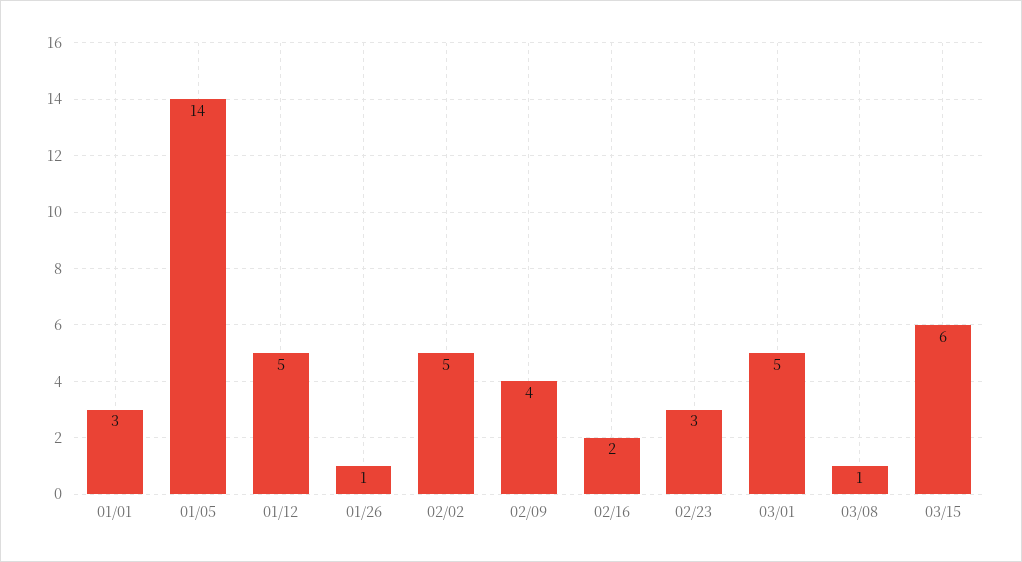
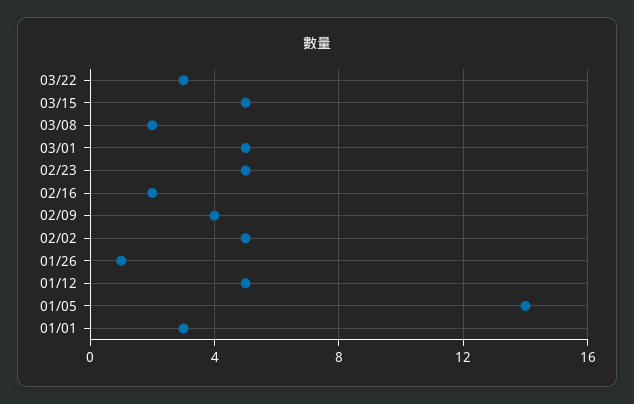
02/23: 3 -> 5
03/08: 1 -> 2
03/15: 6 -> 5
03/22: none -> 3

